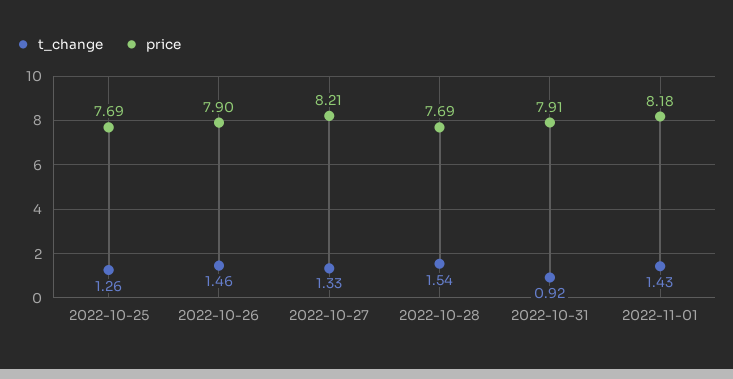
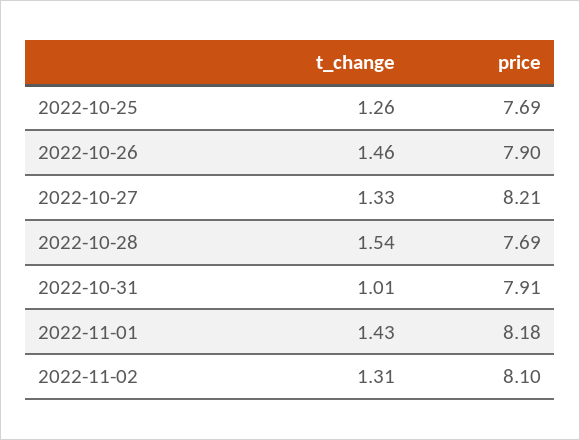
t_change, 2022-10-31: 0.92 -> 1.01
t_change, 2022-11-02: none -> 1.31
price, 2022-11-02: none -> 8.1

